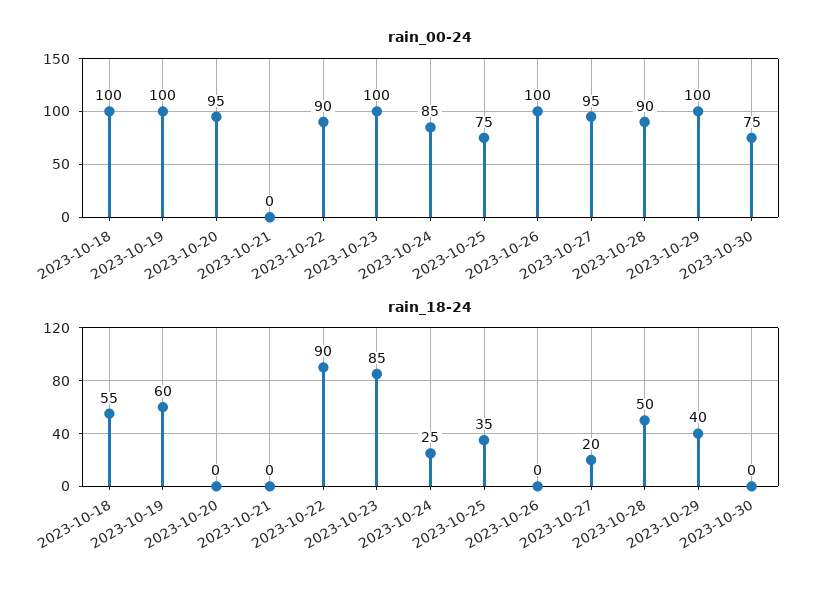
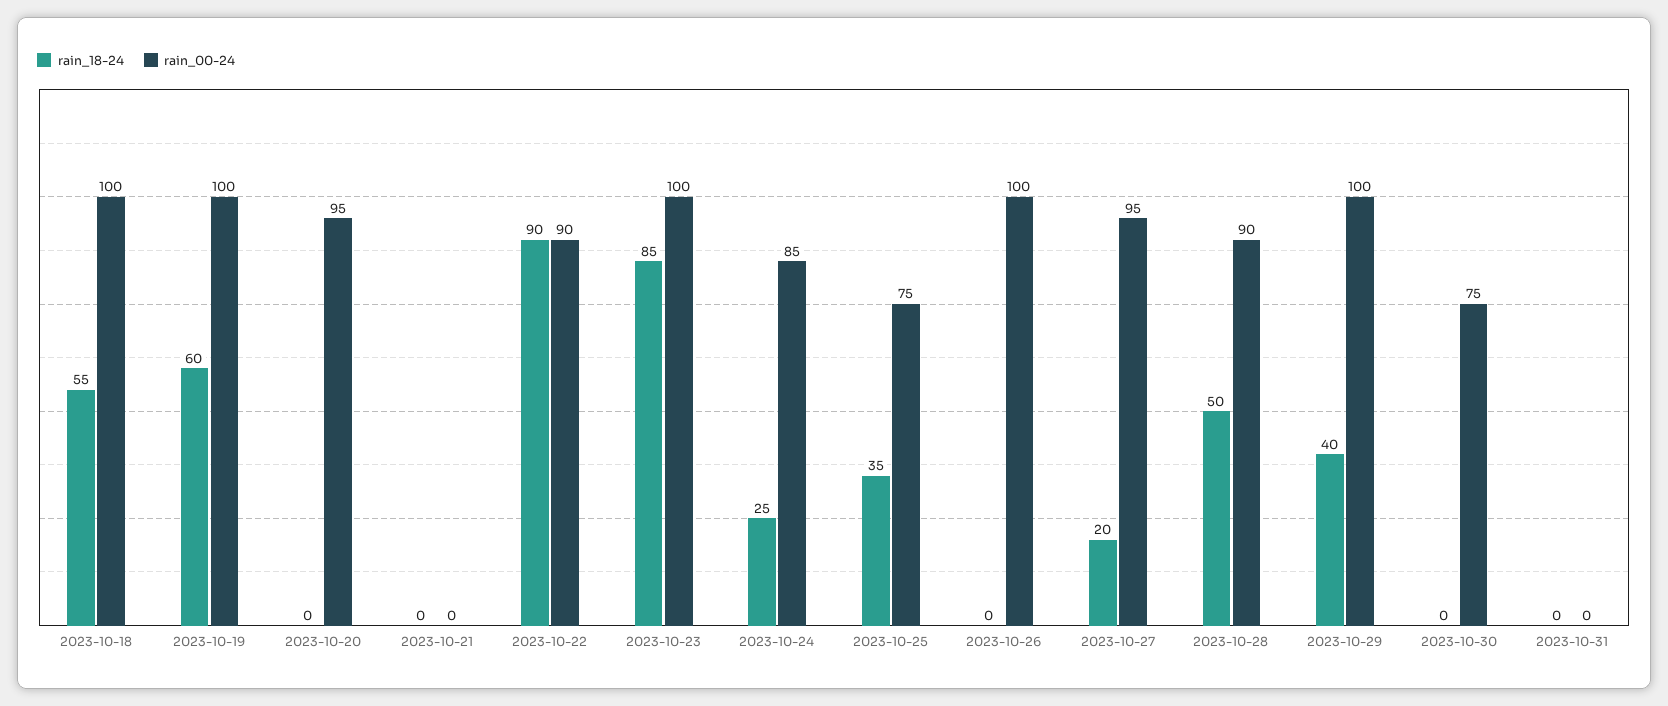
rain_18-24, 2023-10-31: none -> 0
rain_00-24, 2023-10-31: none -> 0

